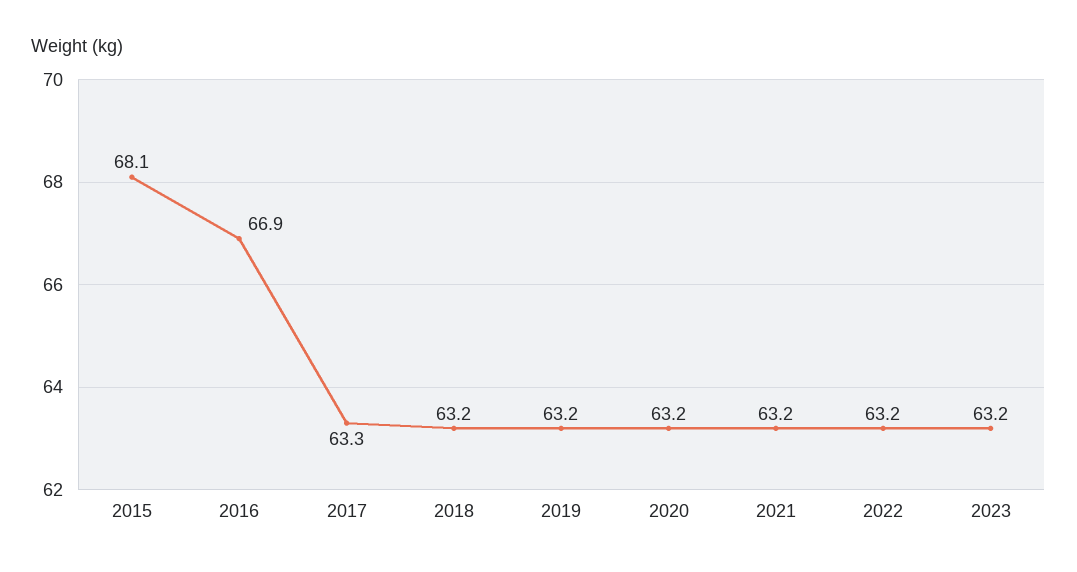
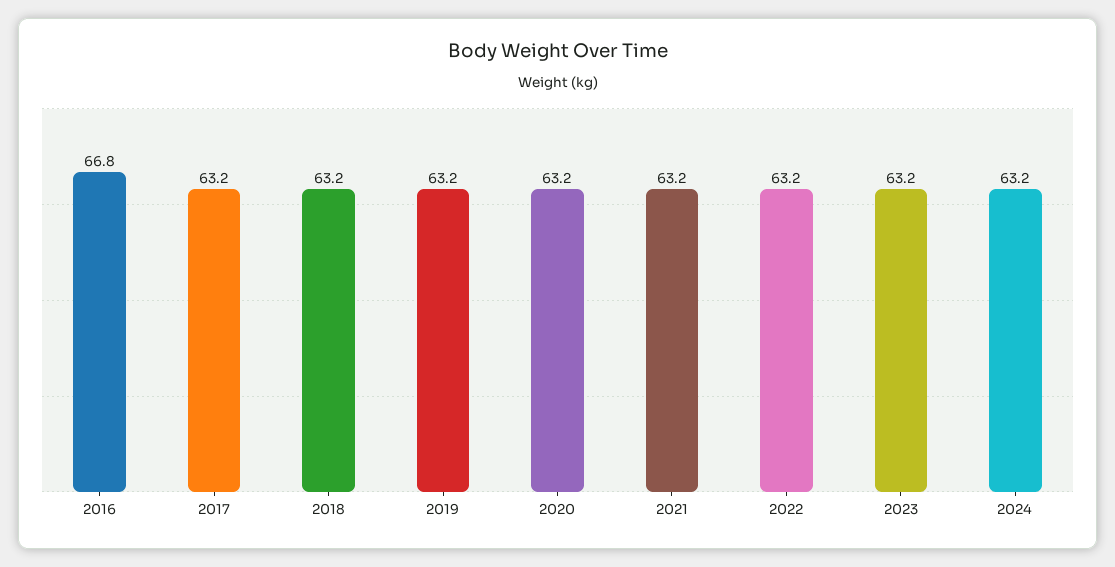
2015: 68.1 -> none
2016: 66.9 -> 66.8
2017: 63.3 -> 63.2
2024: none -> 63.2

